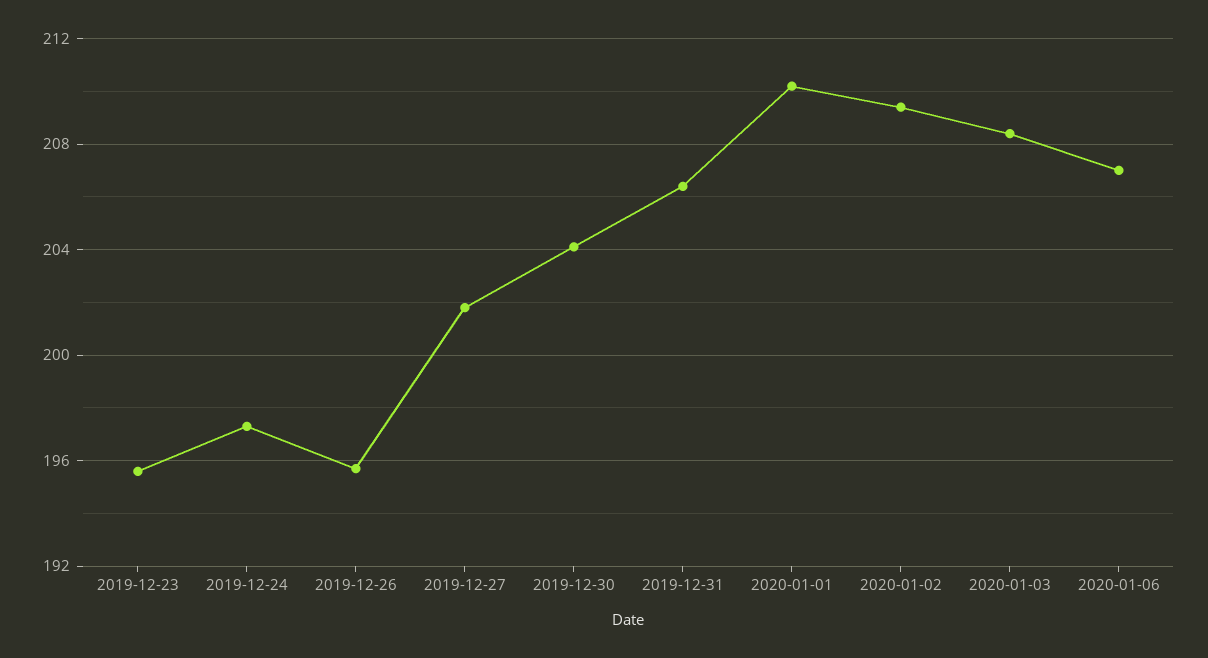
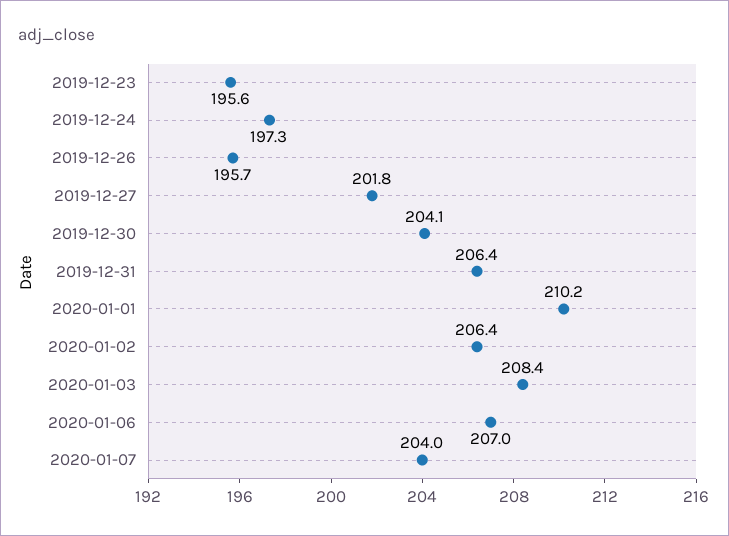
2020-01-02: 209.5 -> 206.4
2020-01-07: none -> 204

